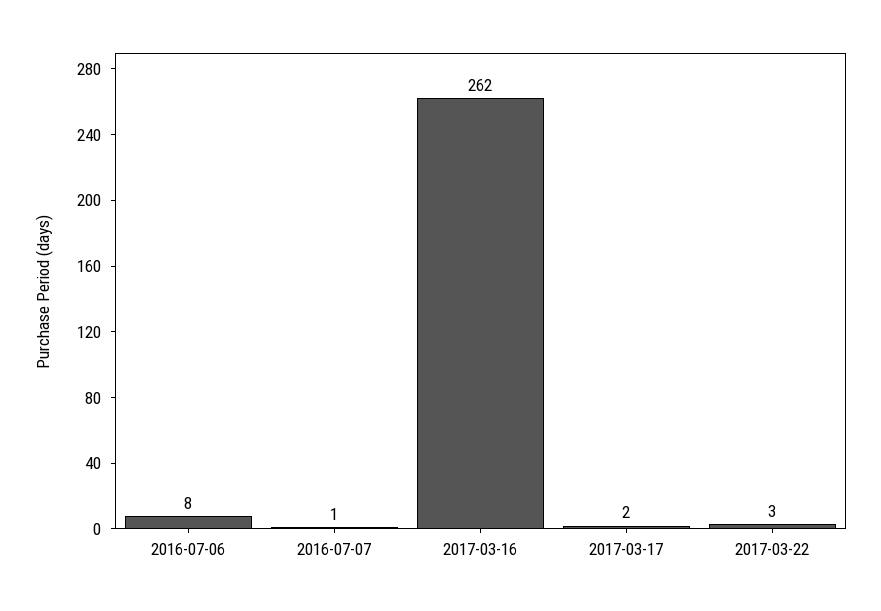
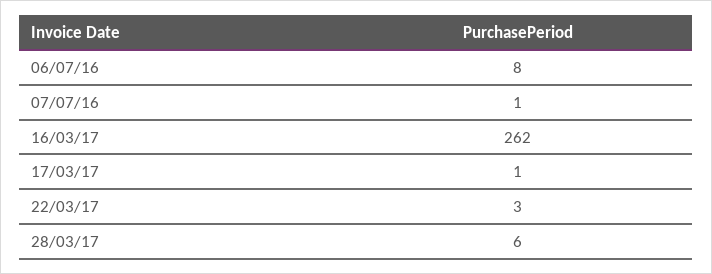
2017-03-17: 2 -> 1
28/03/17: none -> 6

